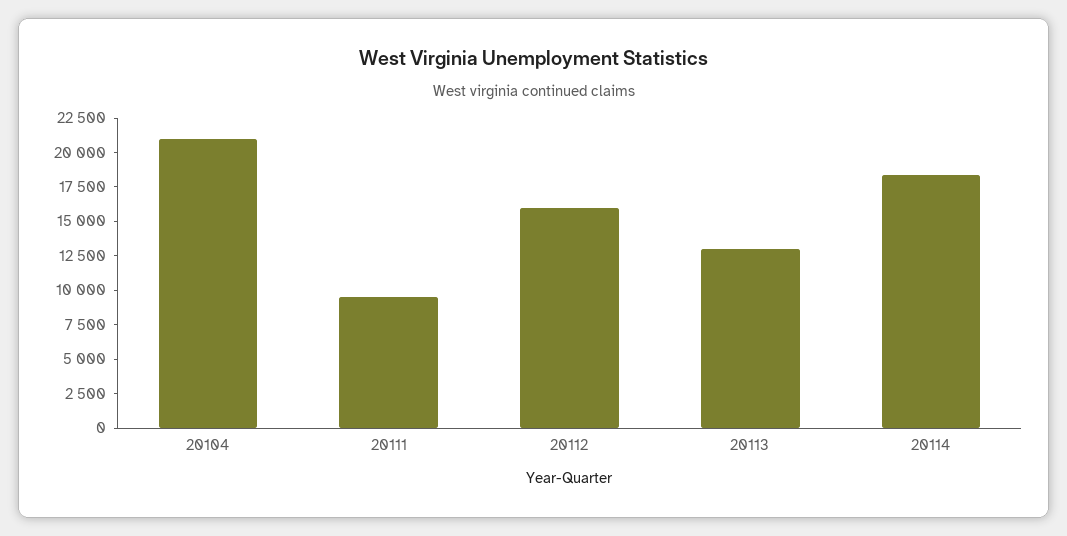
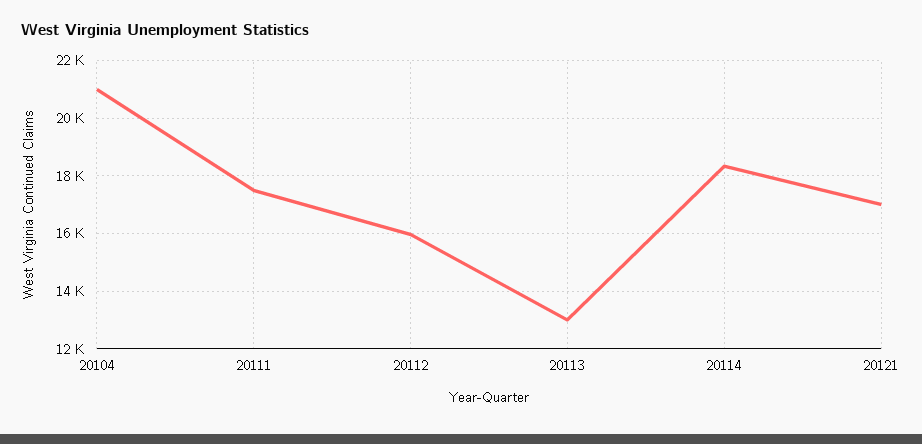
20111: 10000 -> 17500
20121: none -> 17000

